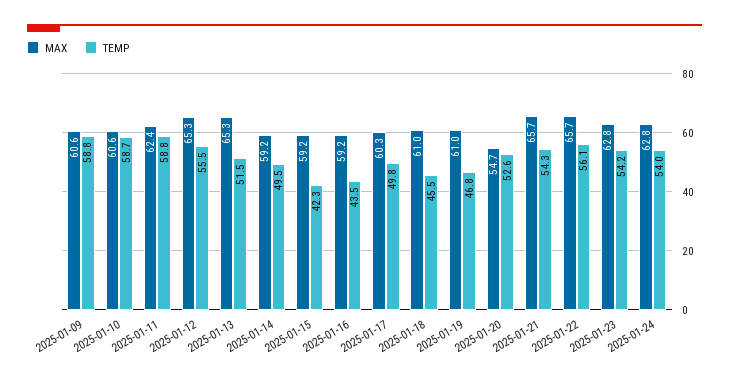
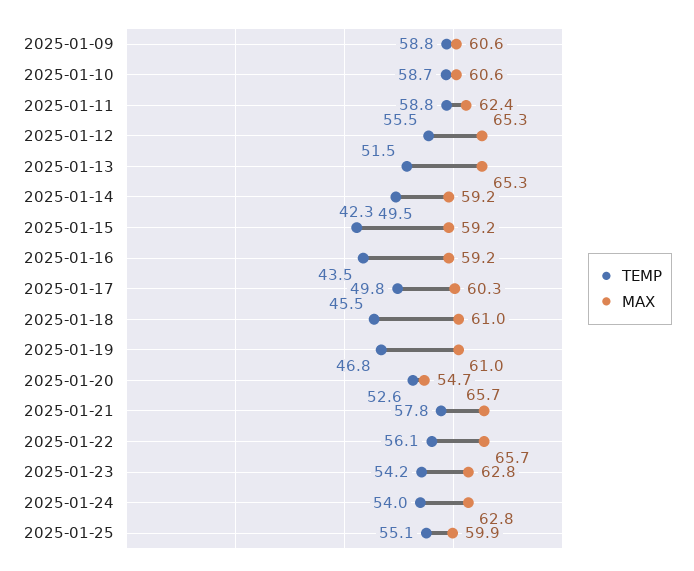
TEMP, 2025-01-21: 54.3 -> 57.8
TEMP, 2025-01-25: none -> 55.1
MAX, 2025-01-25: none -> 59.9

